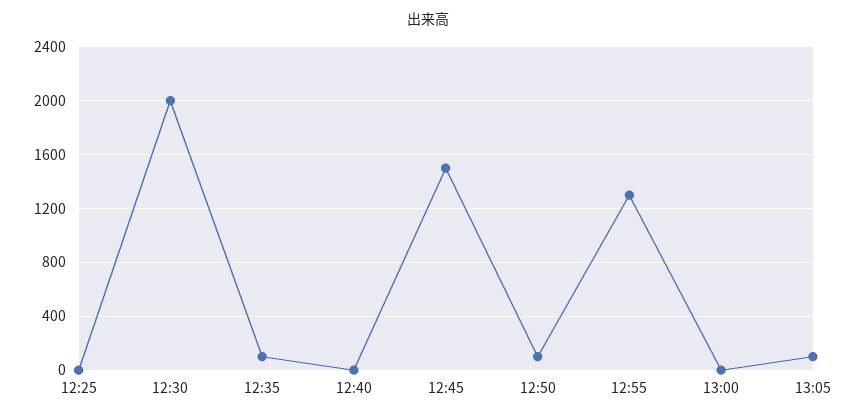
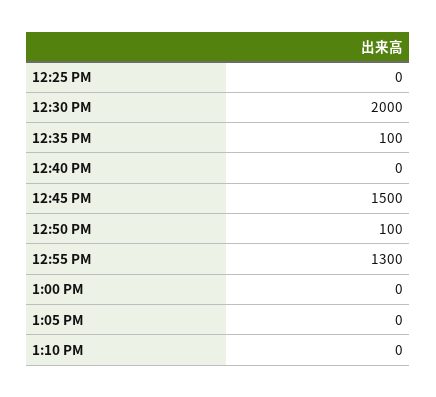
13:05: 100 -> 0
1:10 PM: none -> 0

